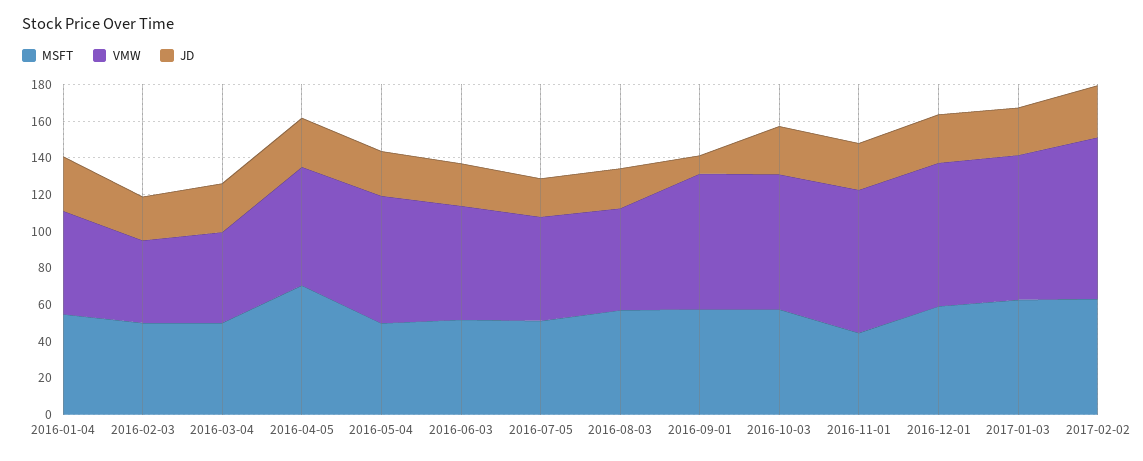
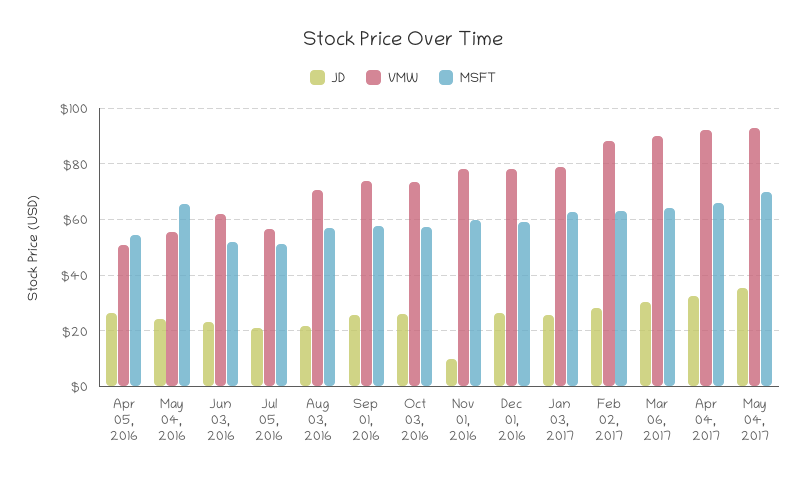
MSFT, 2016-01-04: 55 -> none
VMW, 2016-01-04: 55 -> none
JD, 2016-01-04: 30 -> none
MSFT, 2016-02-03: 50 -> none
VMW, 2016-02-03: 45 -> none
JD, 2016-02-03: 25 -> none
MSFT, 2016-03-04: 50 -> none
VMW, 2016-03-04: 50 -> none
JD, 2016-03-04: 25 -> none
MSFT, 2016-04-05: 70 -> 55
VMW, 2016-04-05: 65 -> 50
MSFT, 2016-05-04: 50 -> 65
VMW, 2016-05-04: 70 -> 55
VMW, 2016-08-03: 55 -> 70
JD, 2016-09-01: 10 -> 25
MSFT, 2016-11-01: 45 -> 60
JD, 2016-11-01: 25 -> 10
JD, Mar 06, 2017: none -> 30
VMW, Mar 06, 2017: none -> 90
MSFT, Mar 06, 2017: none -> 65
JD, Apr 04, 2017: none -> 32.5
VMW, Apr 04, 2017: none -> 92.5
MSFT, Apr 04, 2017: none -> 65
JD, May 04, 2017: none -> 35
VMW, May 04, 2017: none -> 92.5
MSFT, May 04, 2017: none -> 70

